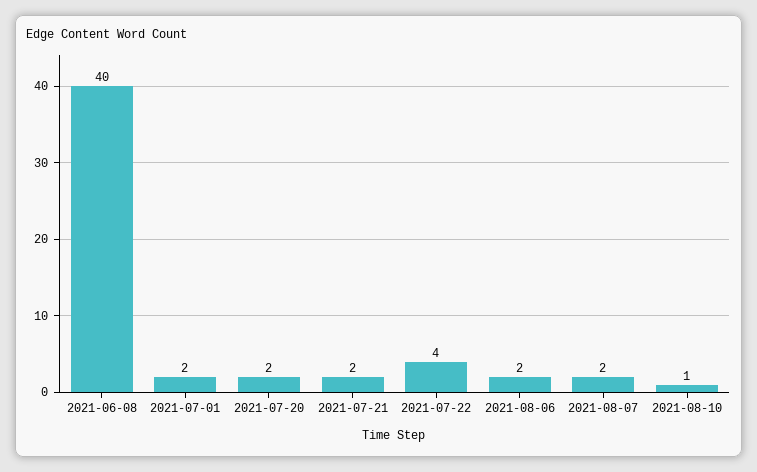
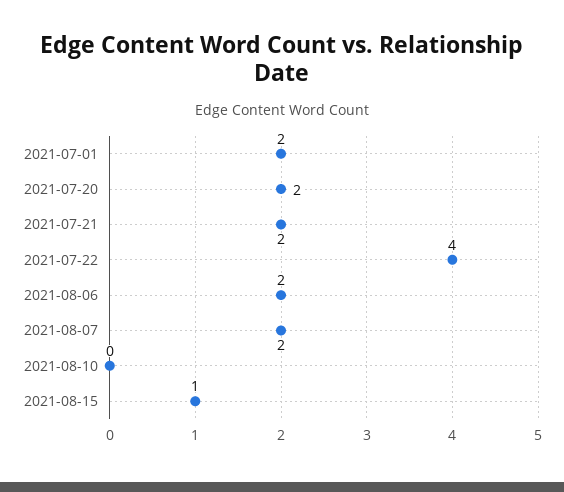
2021-06-08: 40 -> none
2021-08-10: 1 -> 0
2021-08-15: none -> 1

